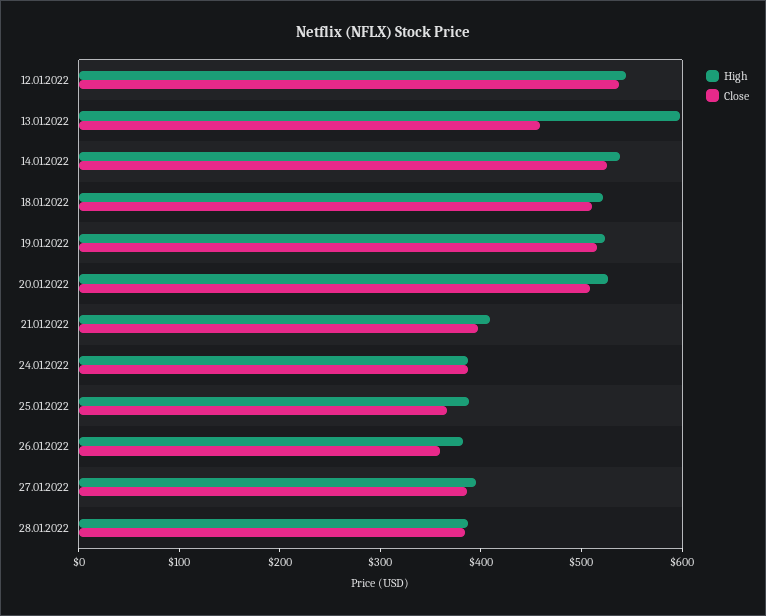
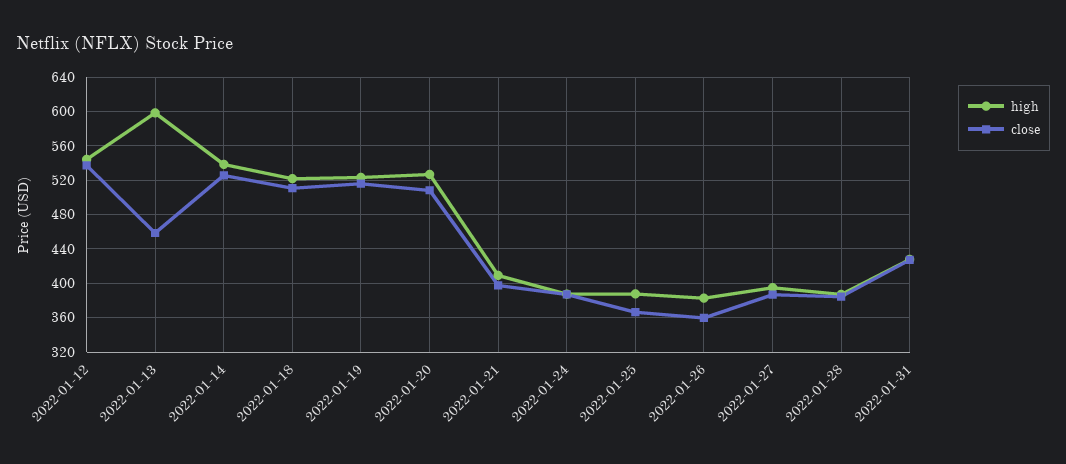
High, 2022-01-31: none -> 430
Close, 2022-01-31: none -> 430

